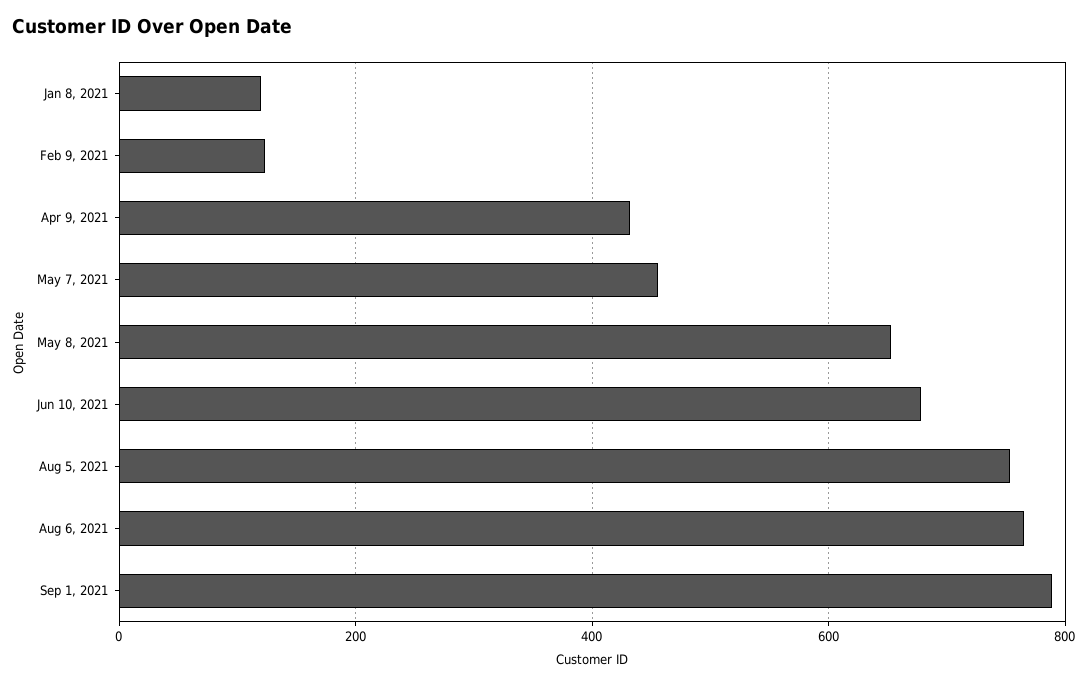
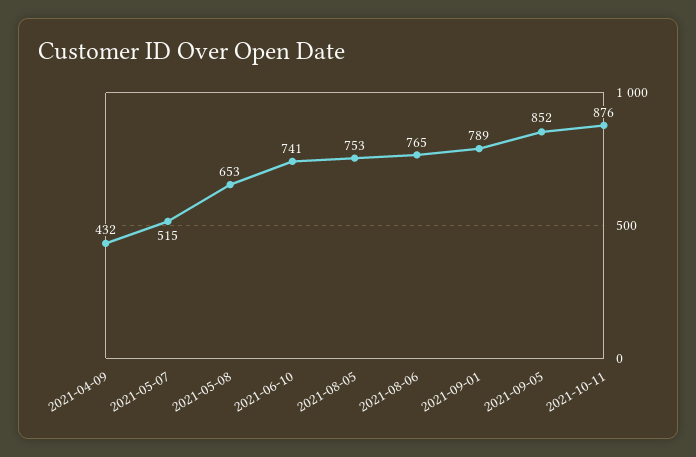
Jan 8, 2021: 120 -> none
Feb 9, 2021: 120 -> none
May 7, 2021: 460 -> 515
Jun 10, 2021: 680 -> 741
2021-09-05: none -> 852
2021-10-11: none -> 876

